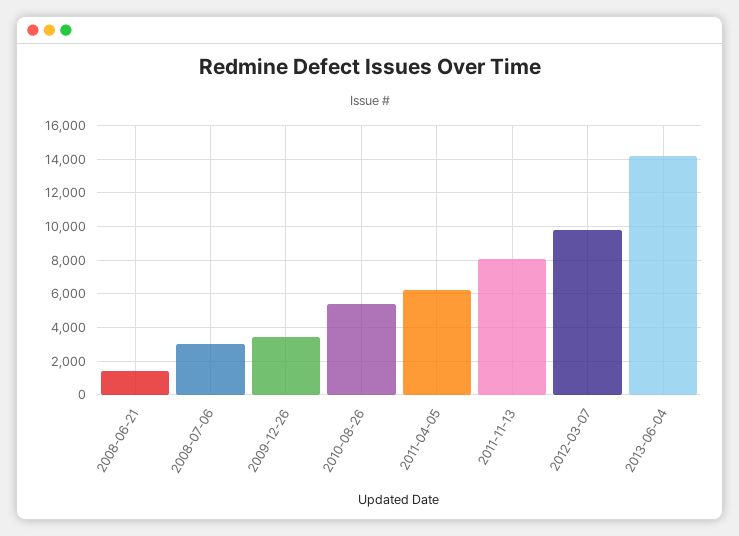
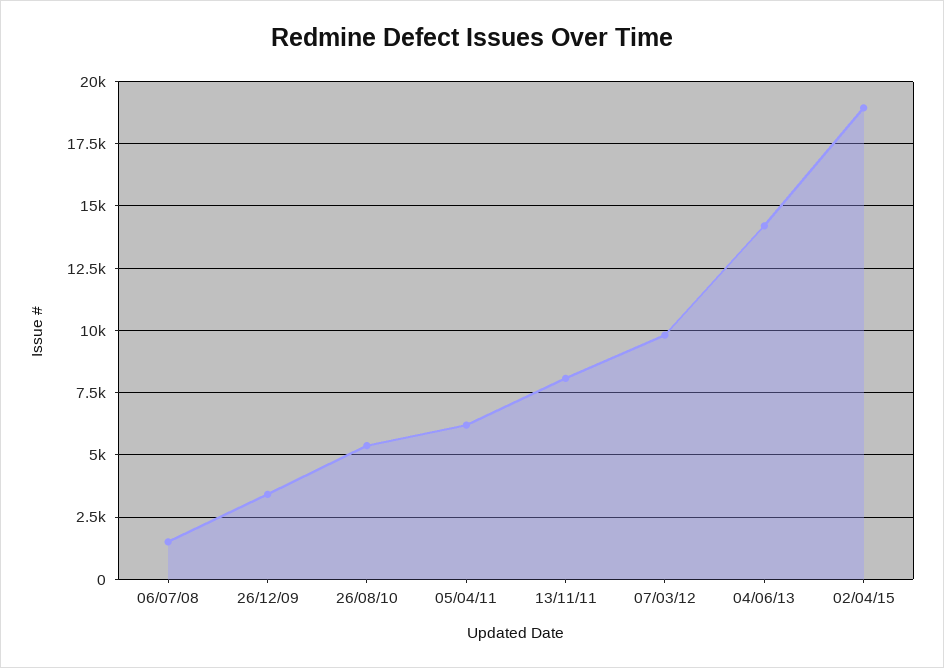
2008-06-21: 1500 -> none
2008-07-06: 3000 -> 1500
02/04/15: none -> 19000

